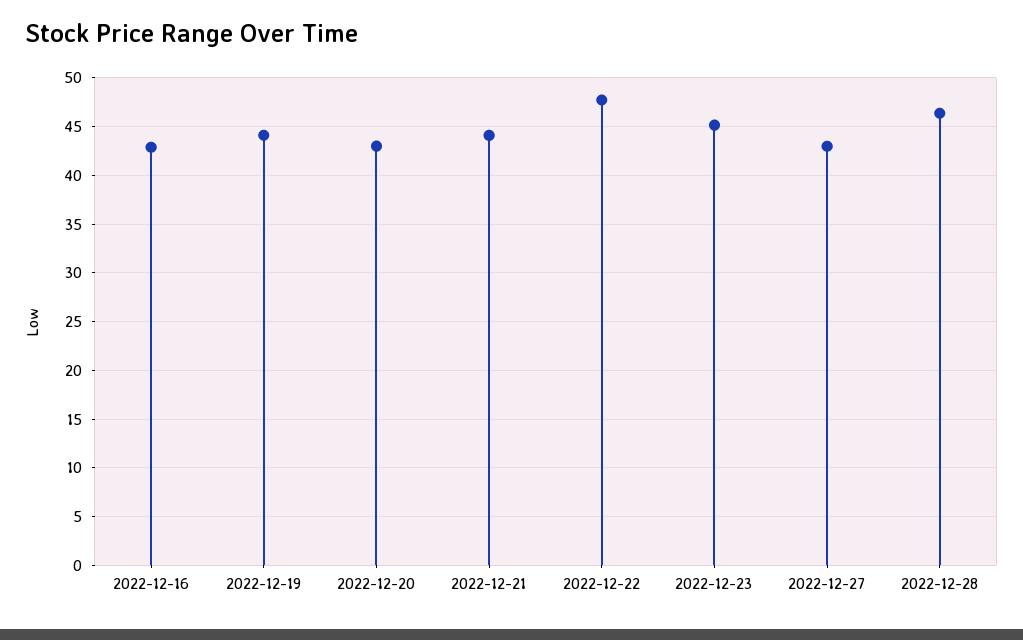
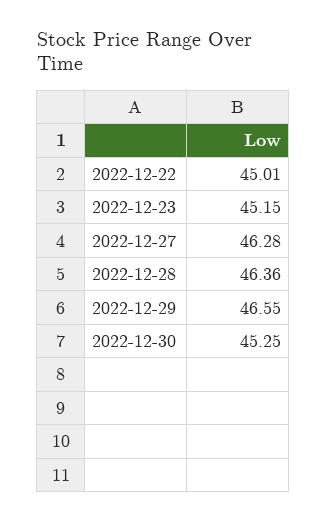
2022-12-16: 43 -> none
2022-12-19: 44 -> none
2022-12-20: 43 -> none
2022-12-21: 44 -> none
2022-12-22: 48 -> 45.01
2022-12-27: 43 -> 46.28
2022-12-29: none -> 46.55
2022-12-30: none -> 45.25

